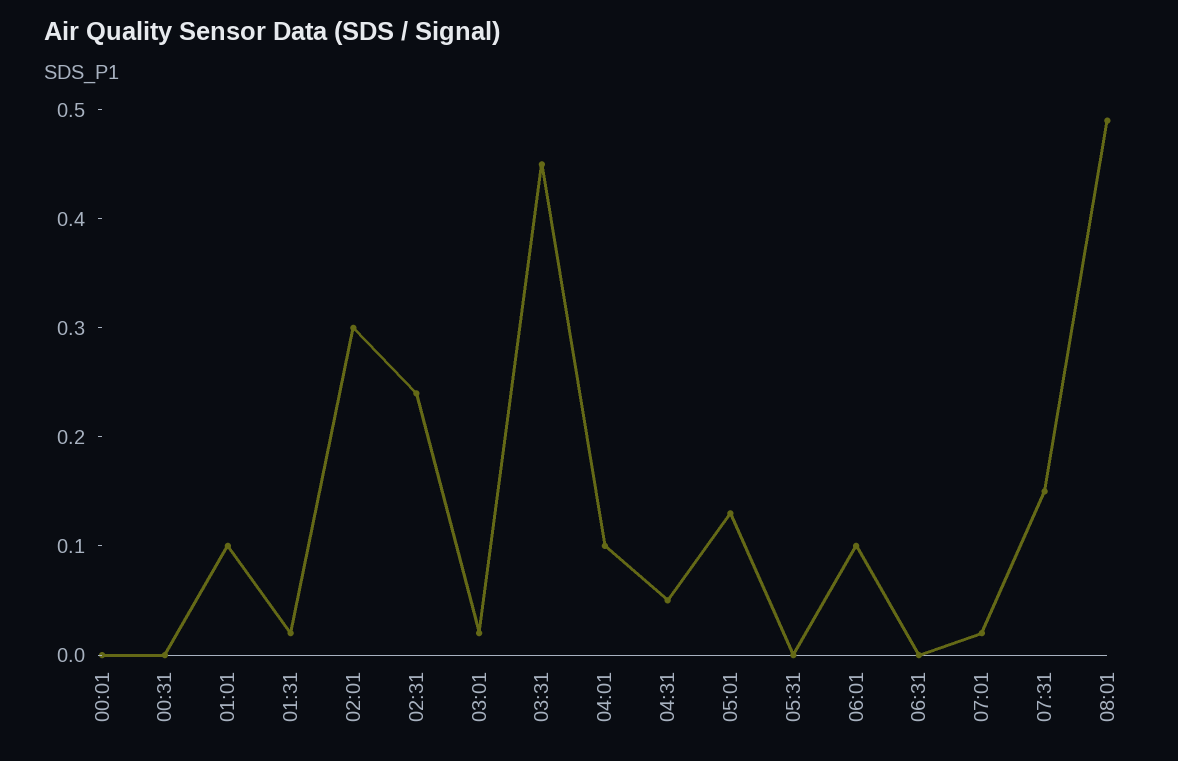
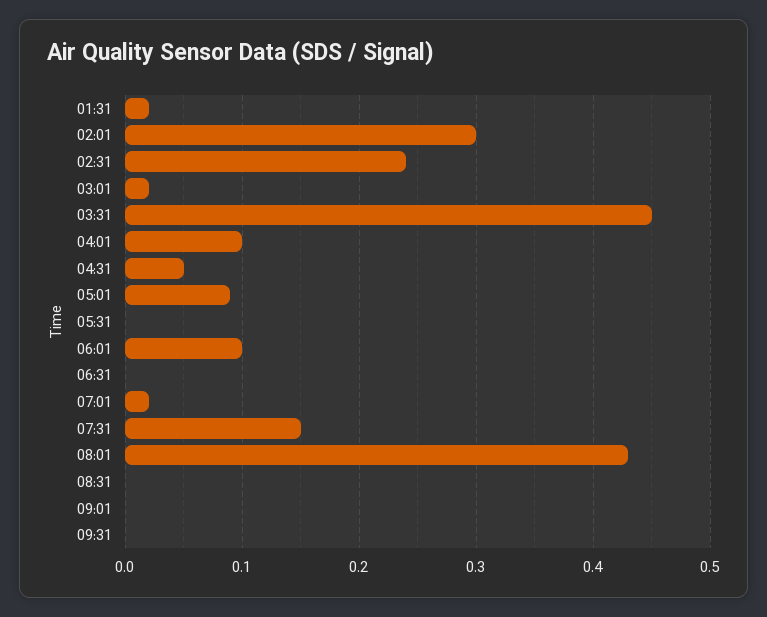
00:01: 0 -> none
00:31: 0 -> none
01:01: 0.1 -> none
05:01: 0.13 -> 0.09
08:01: 0.49 -> 0.43
08:31: none -> 0
09:01: none -> 0
09:31: none -> 0

